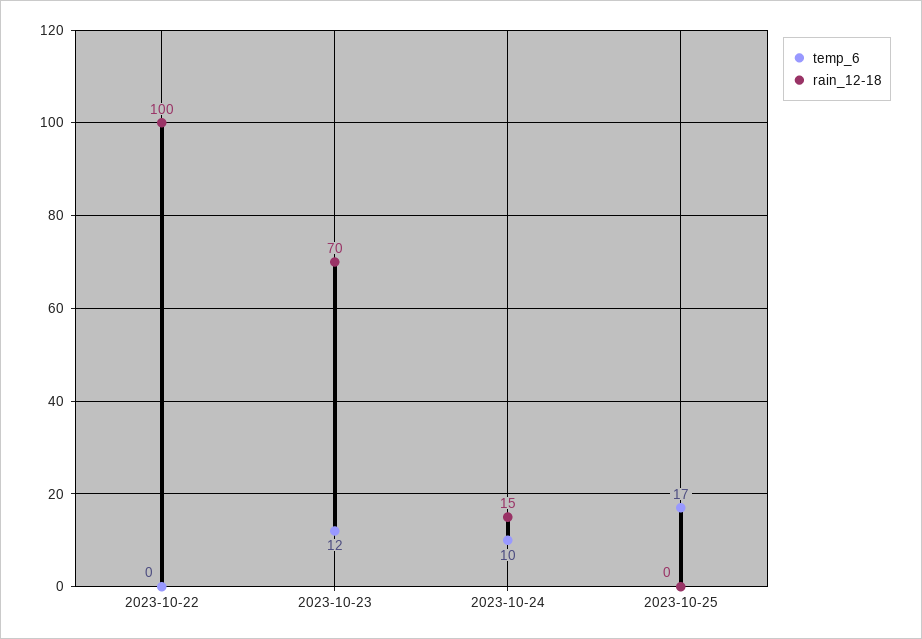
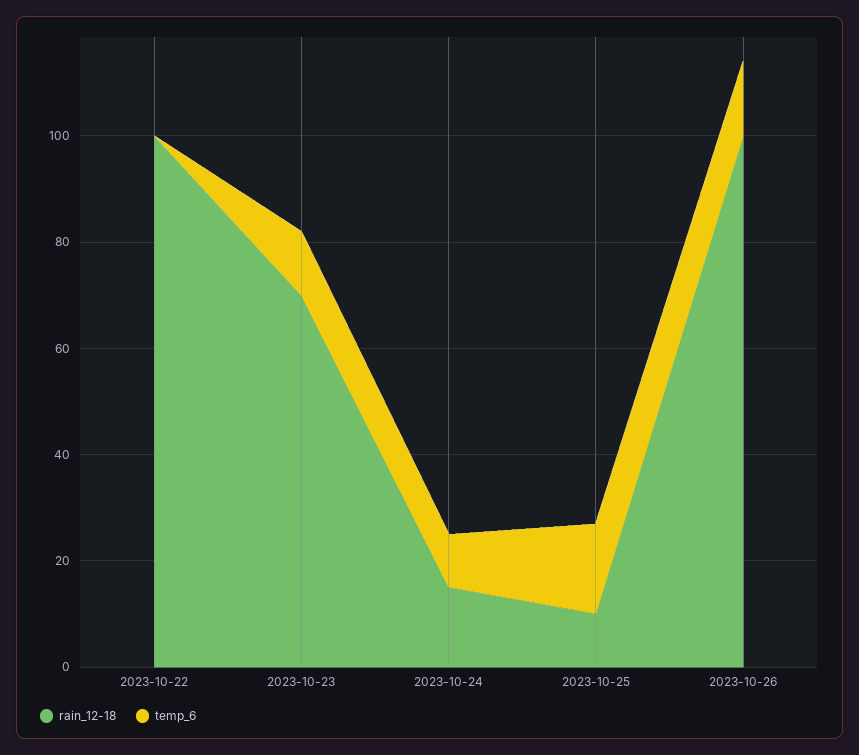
rain_12-18, 2023-10-25: 0 -> 10
rain_12-18, 2023-10-26: none -> 100
temp_6, 2023-10-26: none -> 15

